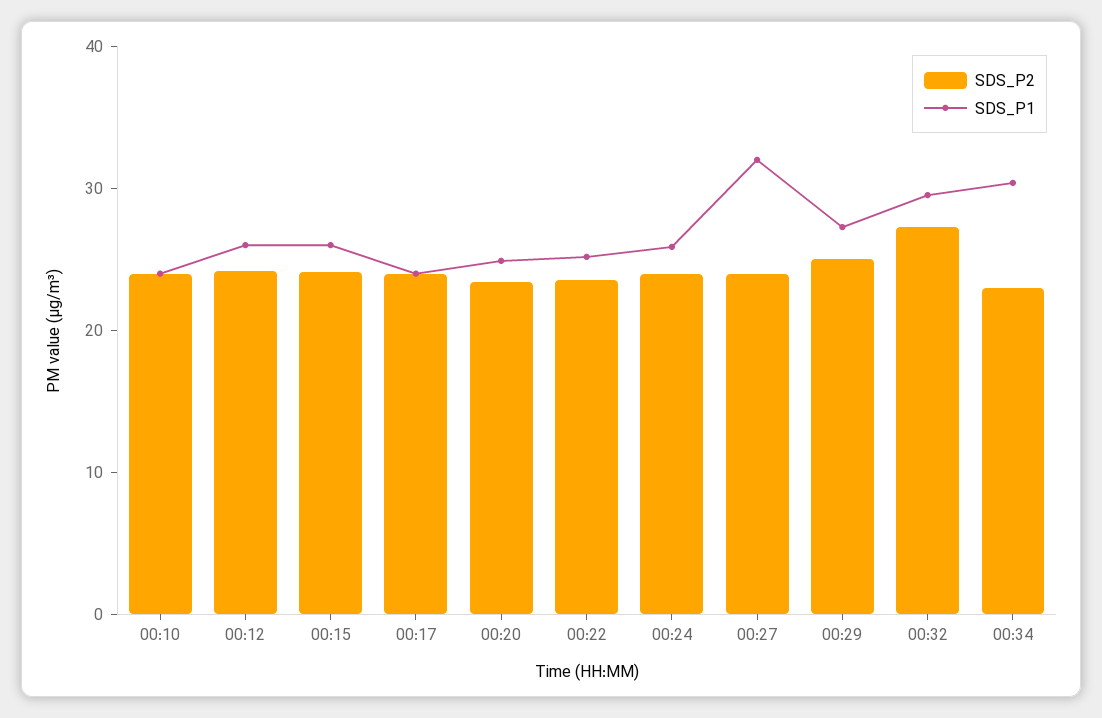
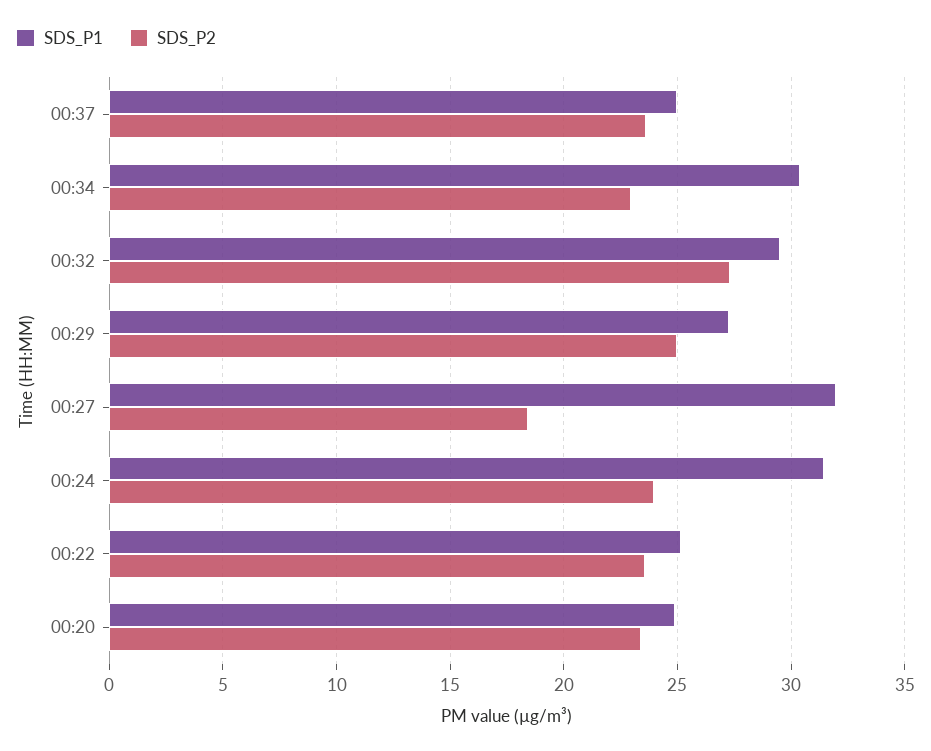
SDS_P2, 00:10: 24 -> none
SDS_P1, 00:10: 24 -> none
SDS_P2, 00:12: 24 -> none
SDS_P1, 00:12: 26 -> none
SDS_P2, 00:15: 24 -> none
SDS_P1, 00:15: 26 -> none
SDS_P2, 00:17: 24 -> none
SDS_P1, 00:17: 24 -> none
SDS_P1, 00:24: 26 -> 31.5
SDS_P2, 00:27: 24 -> 18.5
SDS_P1, 00:37: none -> 25
SDS_P2, 00:37: none -> 23.5

